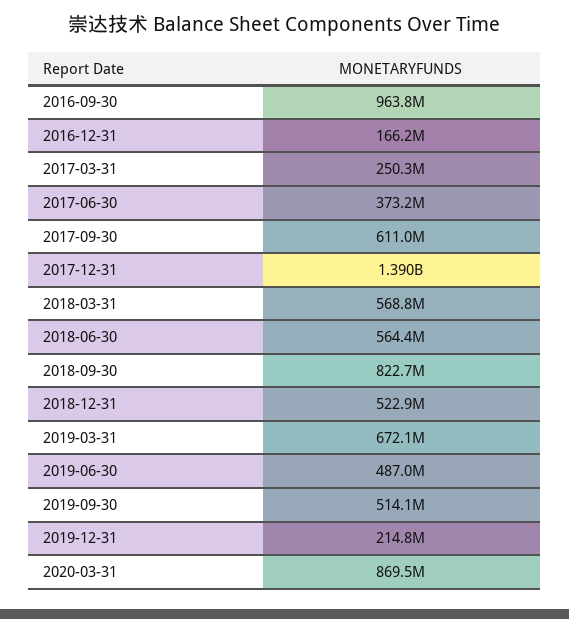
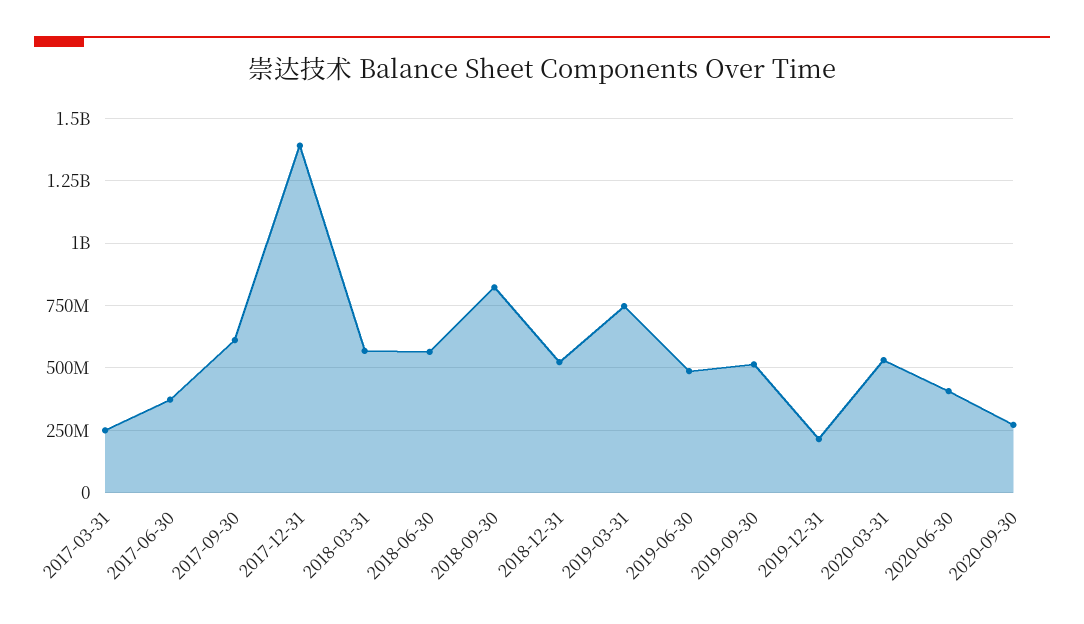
2016-09-30: 963800000 -> none
2016-12-31: 166200000 -> none
2019-03-31: 672100000 -> 750000000
2020-03-31: 869500000 -> 525000000
2020-06-30: none -> 400000000
2020-09-30: none -> 275000000

